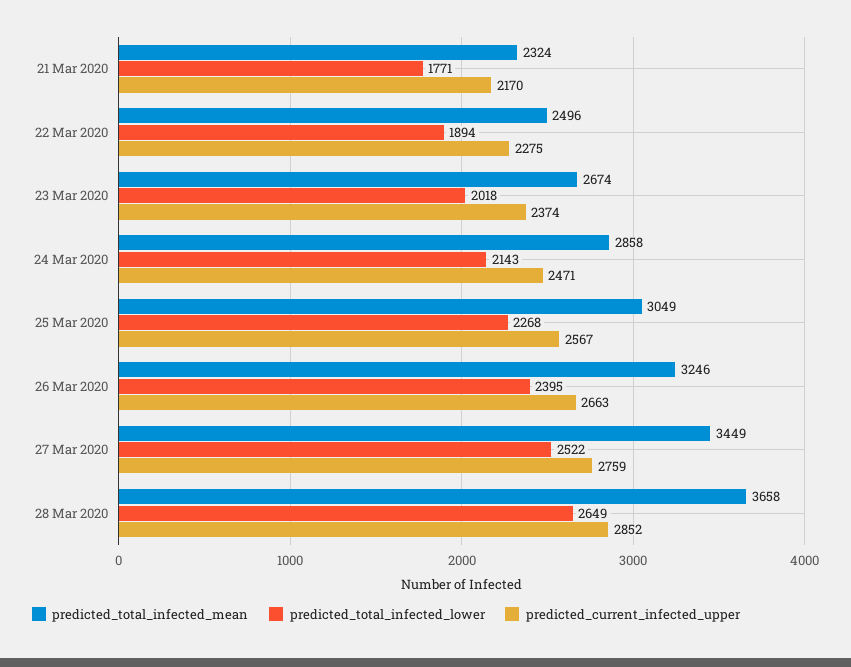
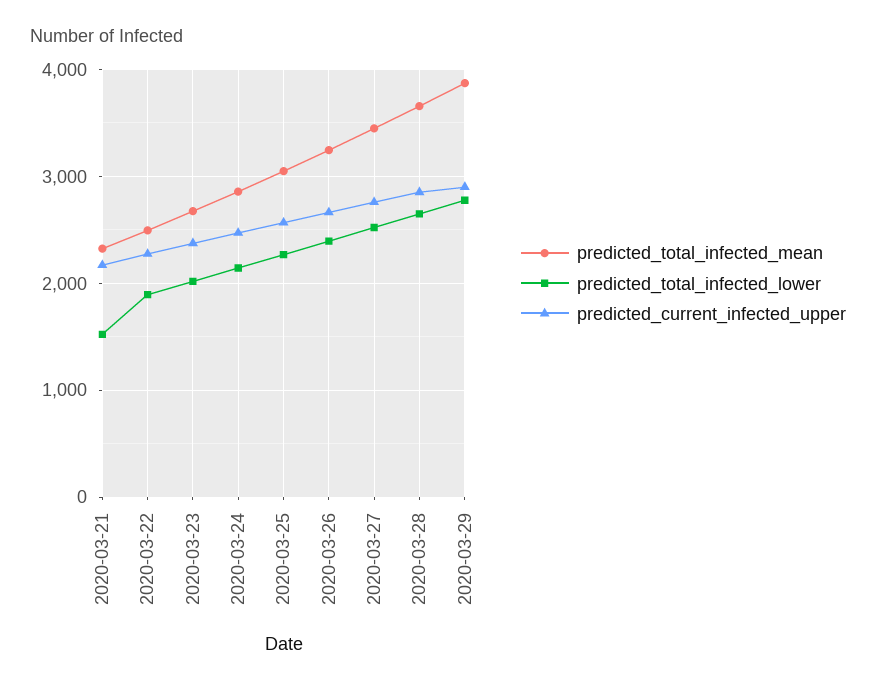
predicted_total_infected_lower, 21 Mar 2020: 1771 -> 1500
predicted_total_infected_mean, 2020-03-29: none -> 3900
predicted_total_infected_lower, 2020-03-29: none -> 2800
predicted_current_infected_upper, 2020-03-29: none -> 2900

